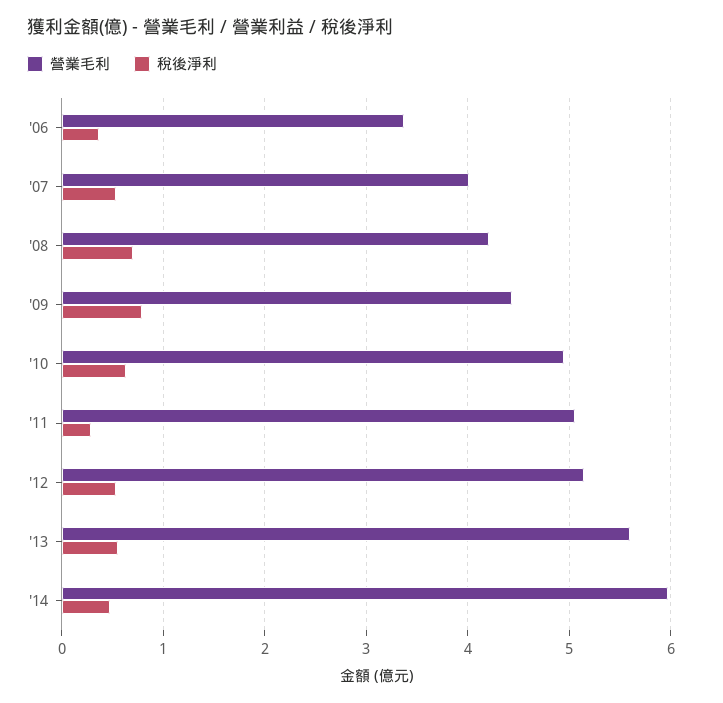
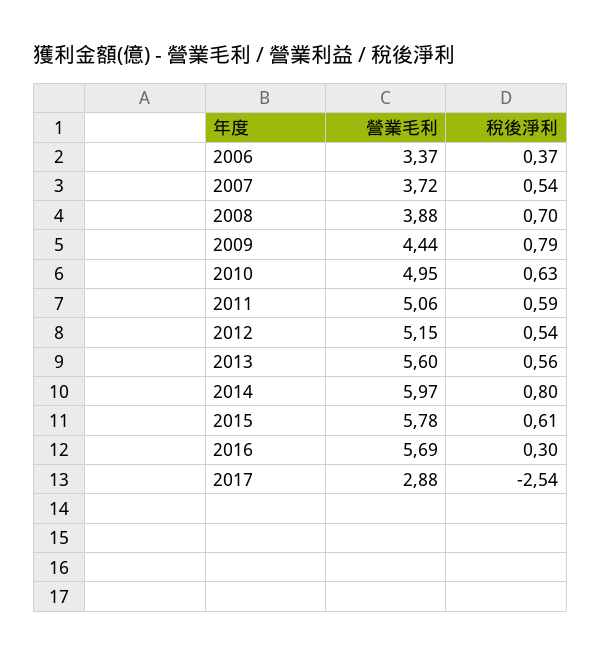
營業毛利, '07: 4 -> 3.72
營業毛利, '08: 4.2 -> 3.88
稅後淨利, '11: 0.3 -> 0.59
稅後淨利, '14: 0.5 -> 0.8
營業毛利, 2015: none -> 5.78
稅後淨利, 2015: none -> 0.61
營業毛利, 2016: none -> 5.69
稅後淨利, 2016: none -> 0.3
營業毛利, 2017: none -> 2.88
稅後淨利, 2017: none -> -2.54

